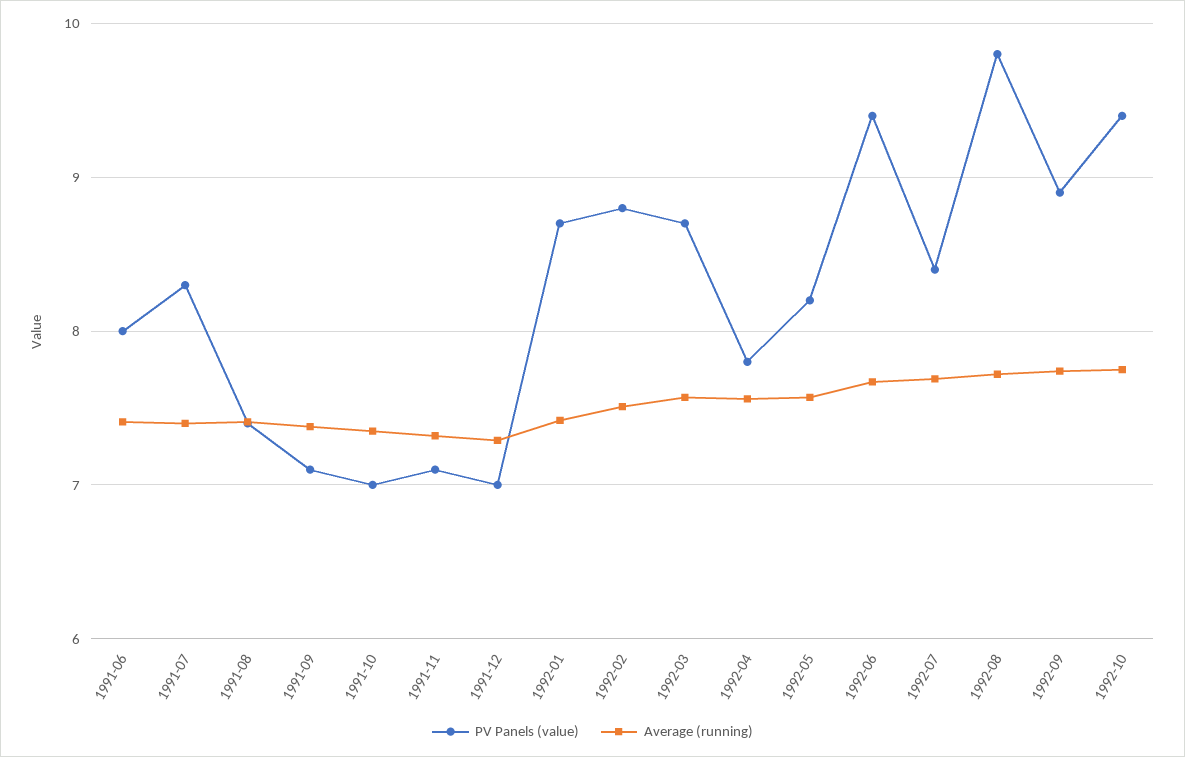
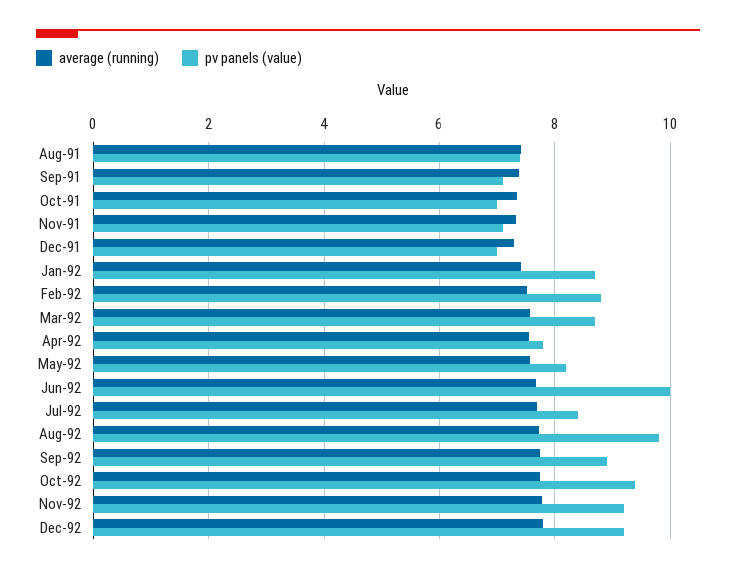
PV Panels (value), 1991-06: 8 -> none
Average (running), 1991-06: 7.4 -> none
PV Panels (value), 1991-07: 8.3 -> none
Average (running), 1991-07: 7.4 -> none
PV Panels (value), 1992-06: 9.4 -> 10
Average (running), Nov-92: none -> 7.8
PV Panels (value), Nov-92: none -> 9.2
Average (running), Dec-92: none -> 7.8
PV Panels (value), Dec-92: none -> 9.2

